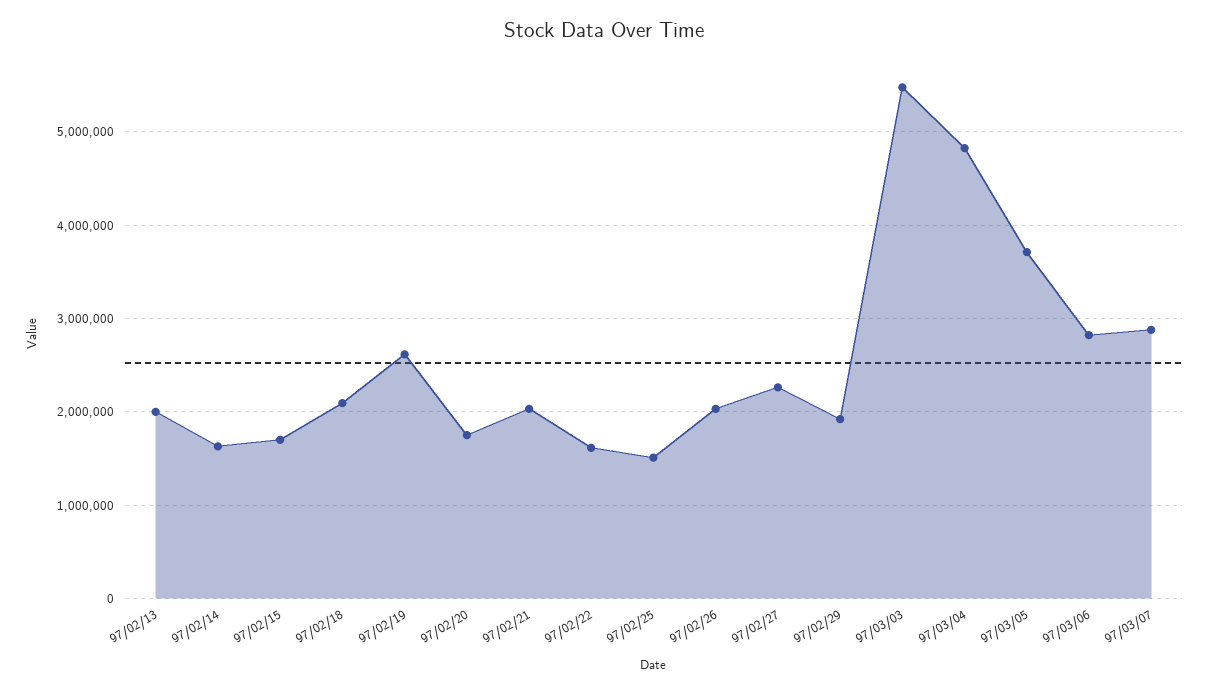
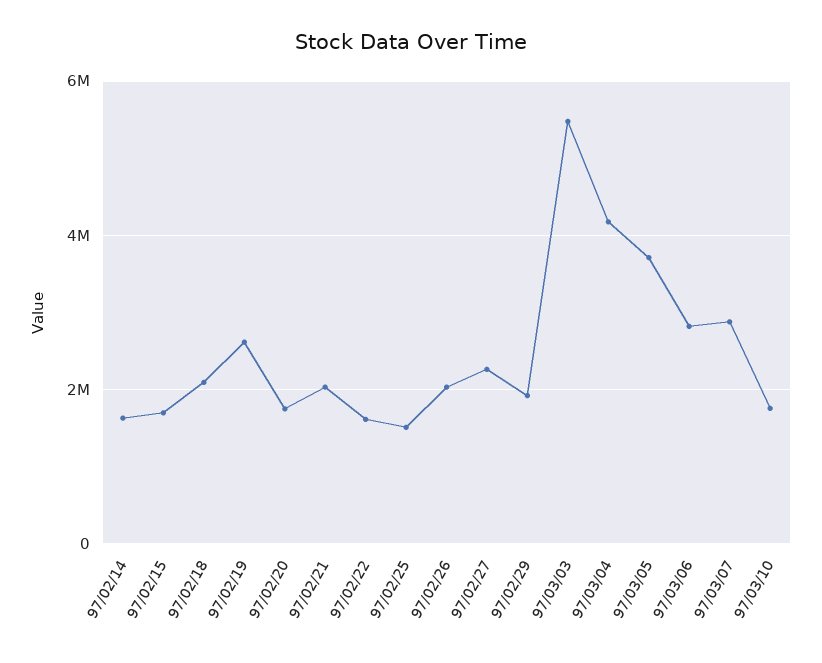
97/02/13: 2000000 -> none
97/03/04: 4800000 -> 4200000
97/03/10: none -> 1800000

